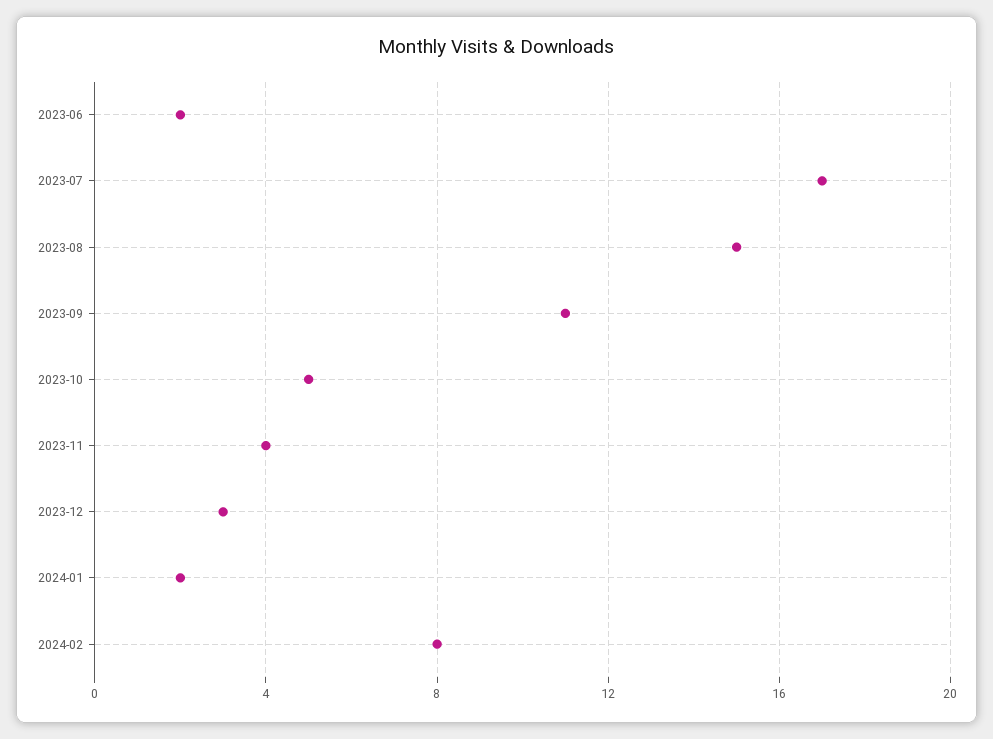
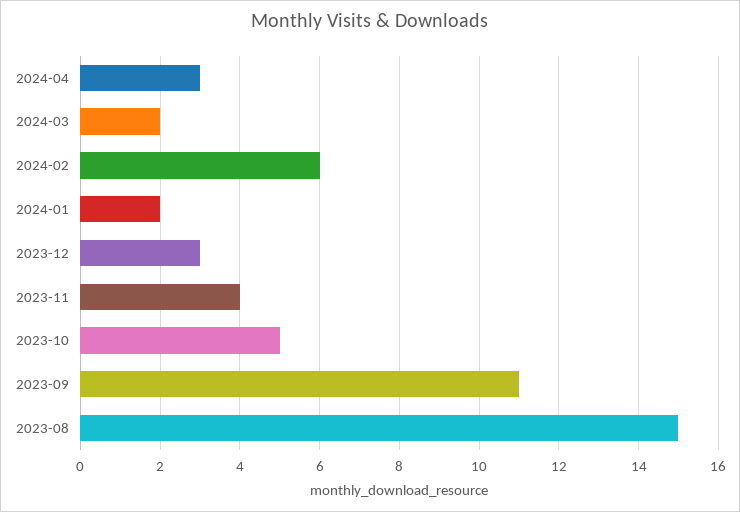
2023-06: 2 -> none
2023-07: 17 -> none
2024-02: 8 -> 6
2024-04: none -> 3
2024-03: none -> 2

